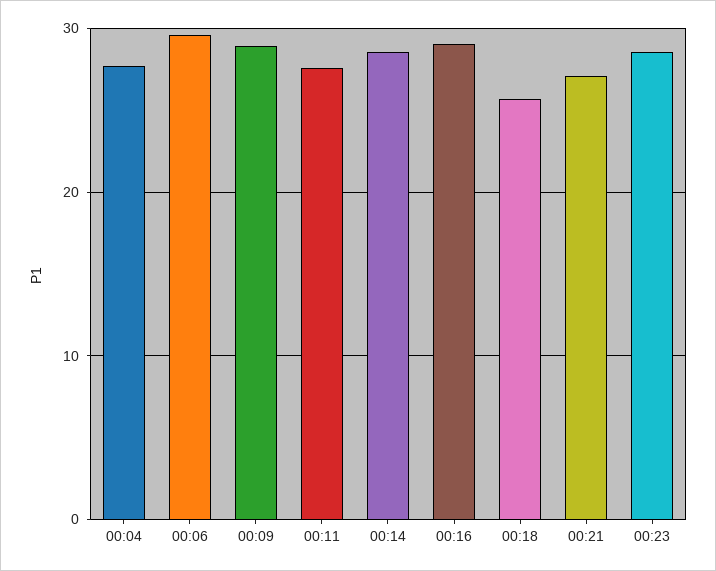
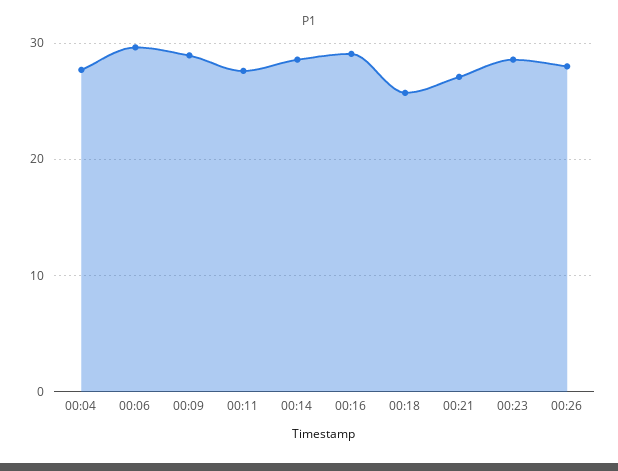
00:26: none -> 28

